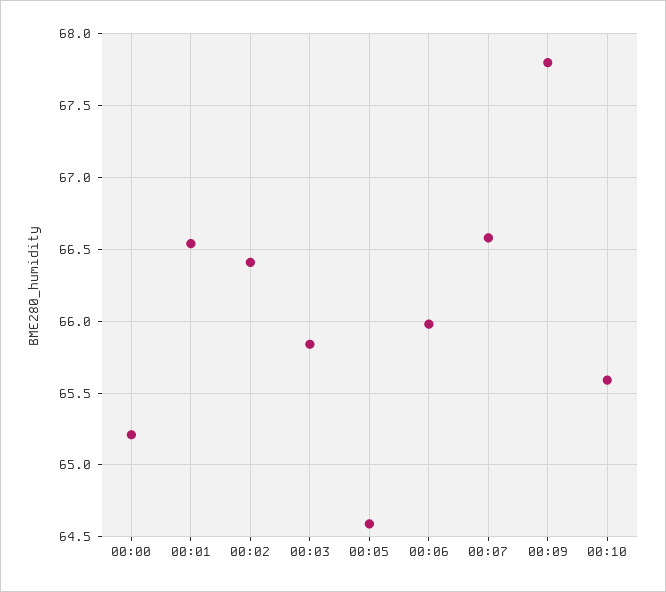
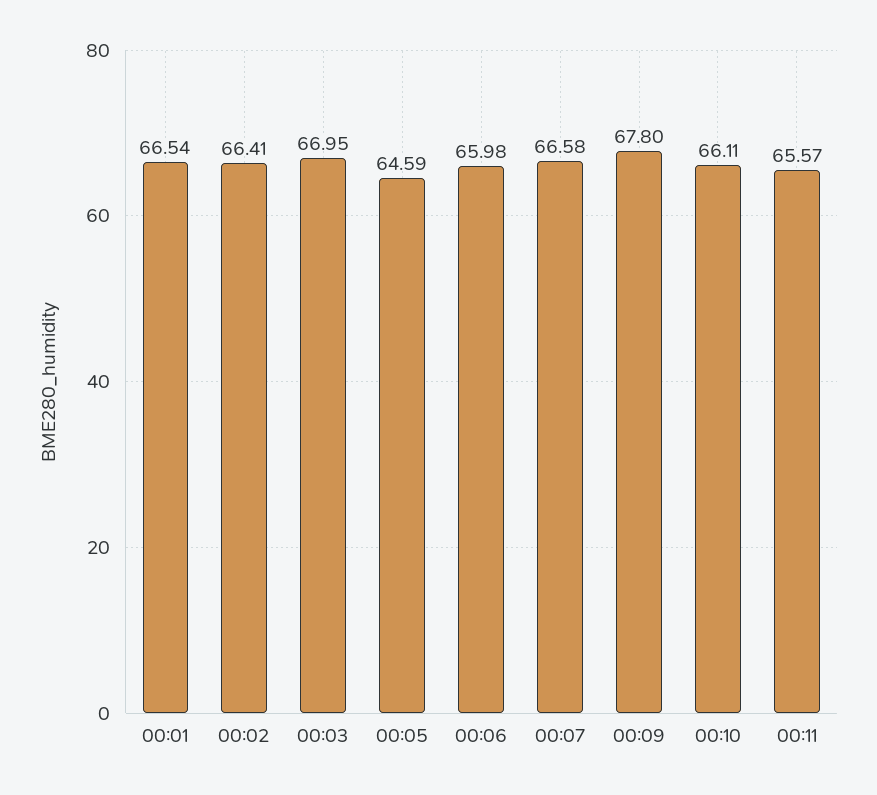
00:00: 65.2 -> none
00:03: 65.85 -> 66.95
00:10: 65.6 -> 66.11
00:11: none -> 65.57

